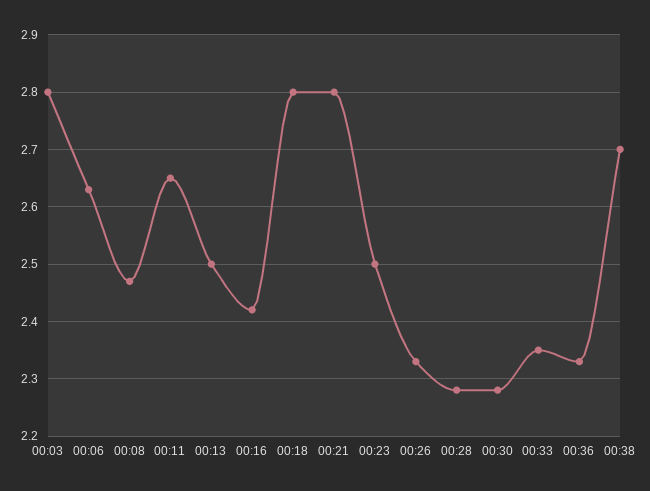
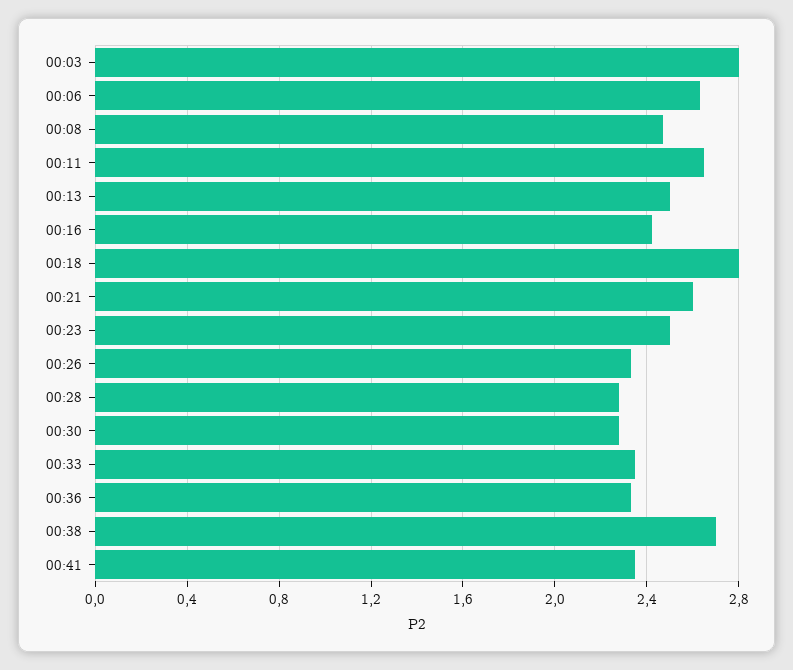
00:21: 2.8 -> 2.6
00:41: none -> 2.35

